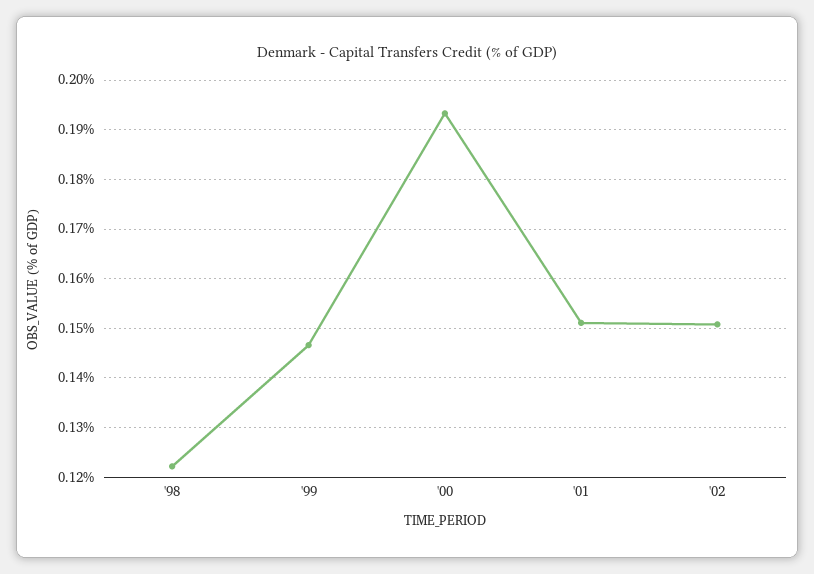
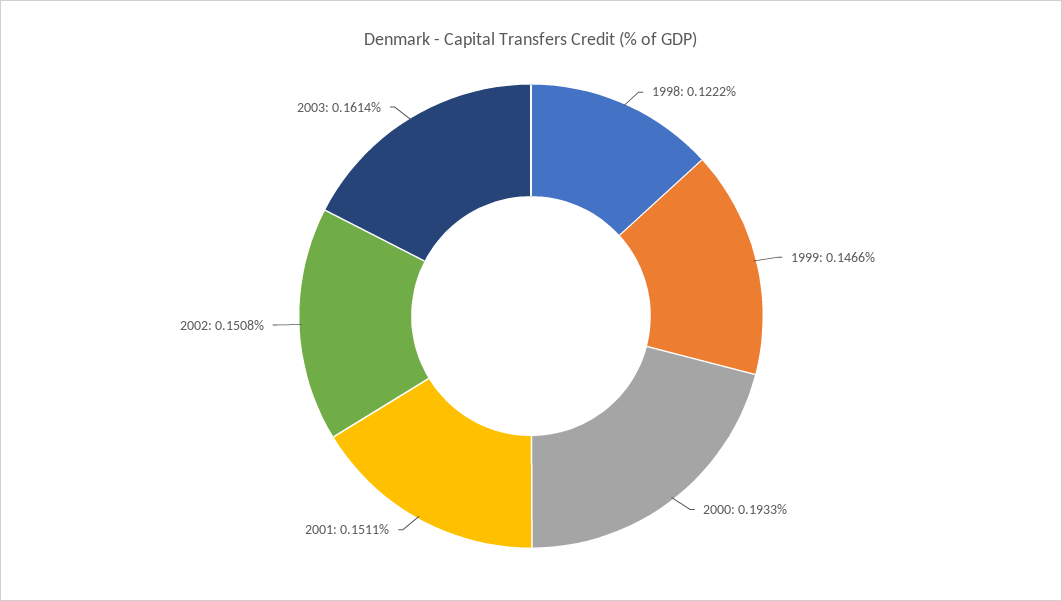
2003: none -> 0.1614

